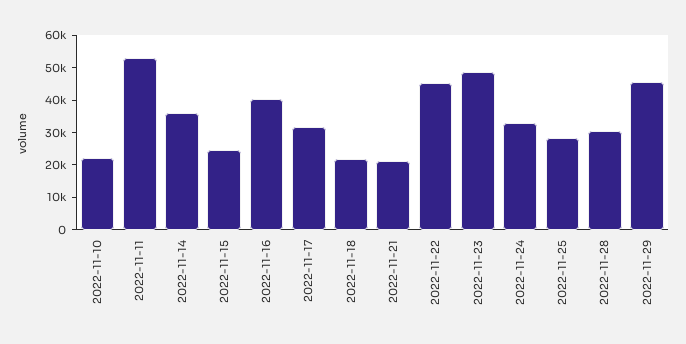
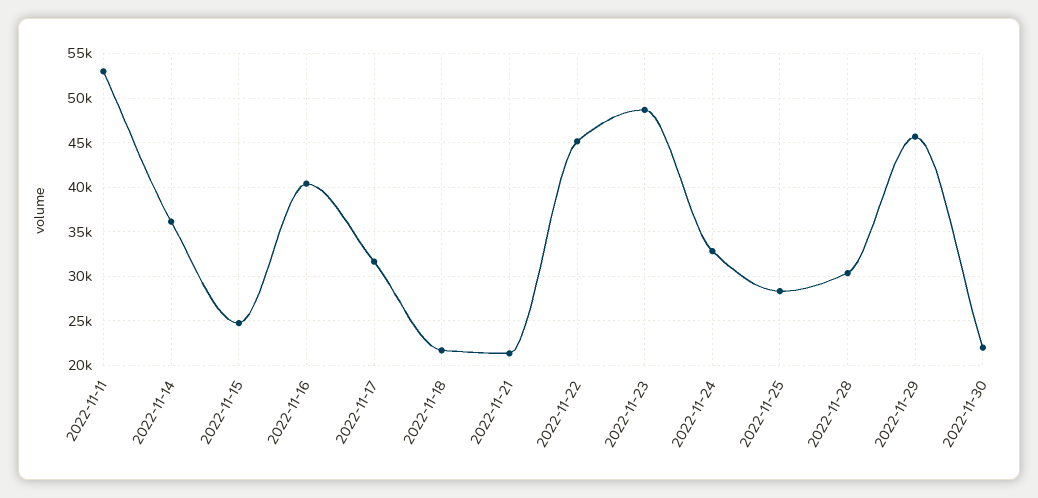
2022-11-10: 22500 -> none
2022-11-30: none -> 22000

